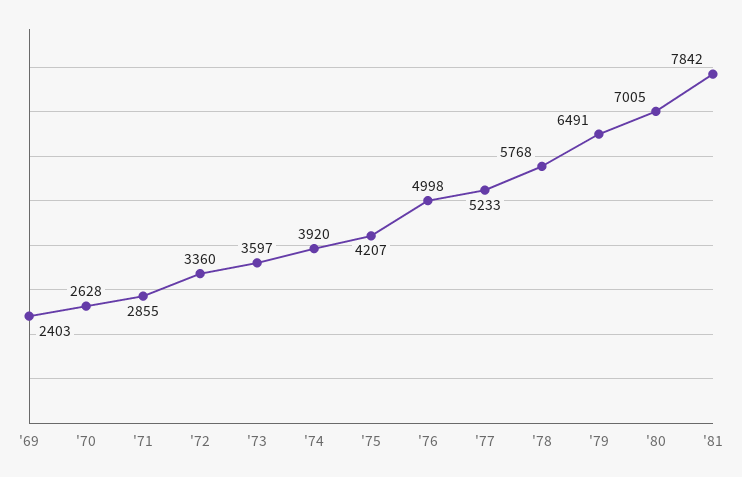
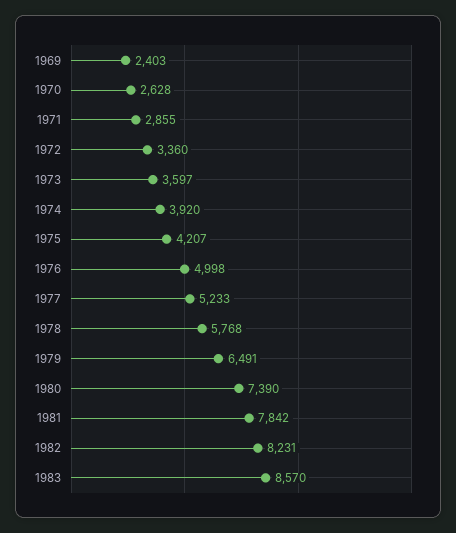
'80: 7005 -> 7390
1982: none -> 8231
1983: none -> 8570

